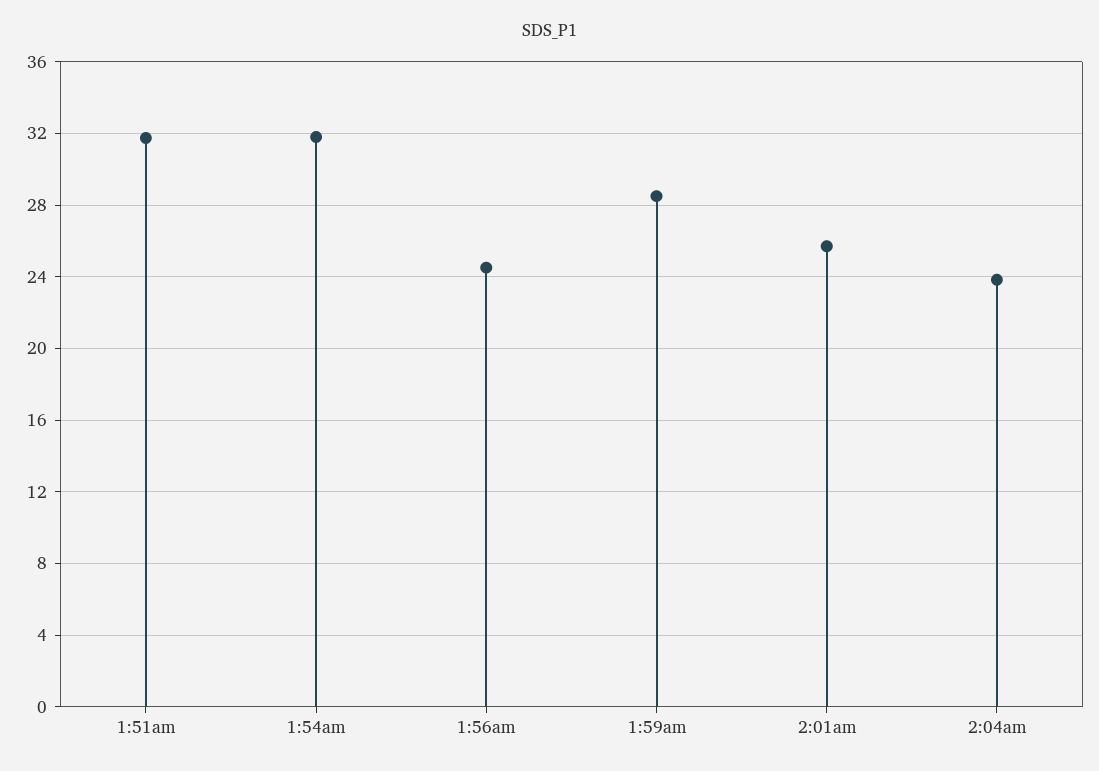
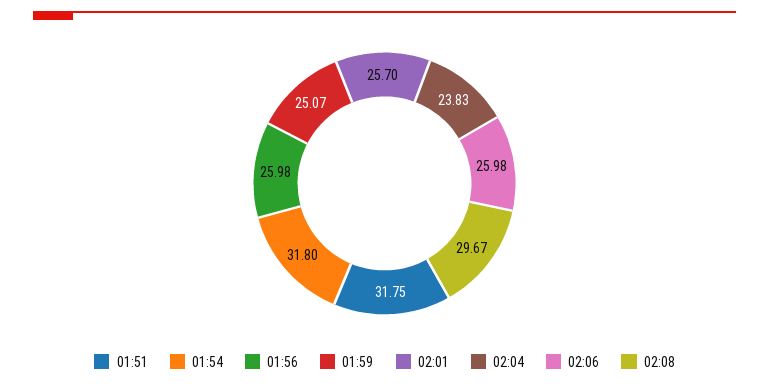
1:56am: 24.5 -> 25.98
1:59am: 28.5 -> 25.07
02:06: none -> 25.98
02:08: none -> 29.67

